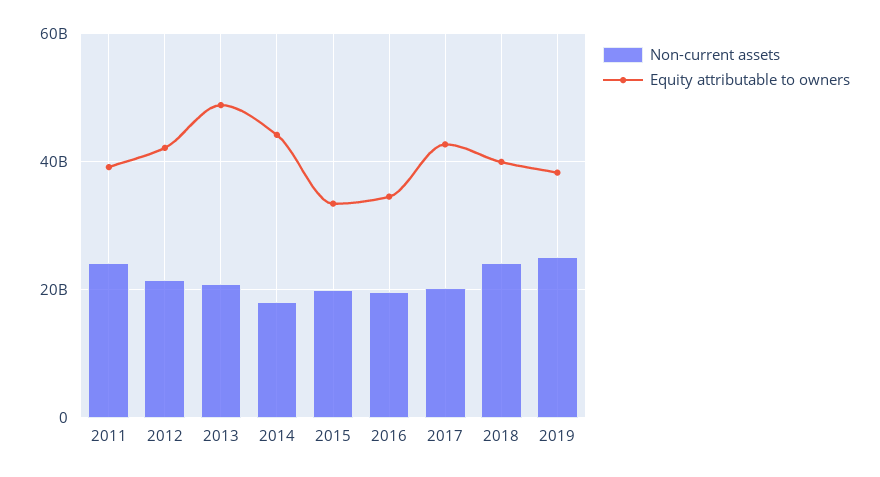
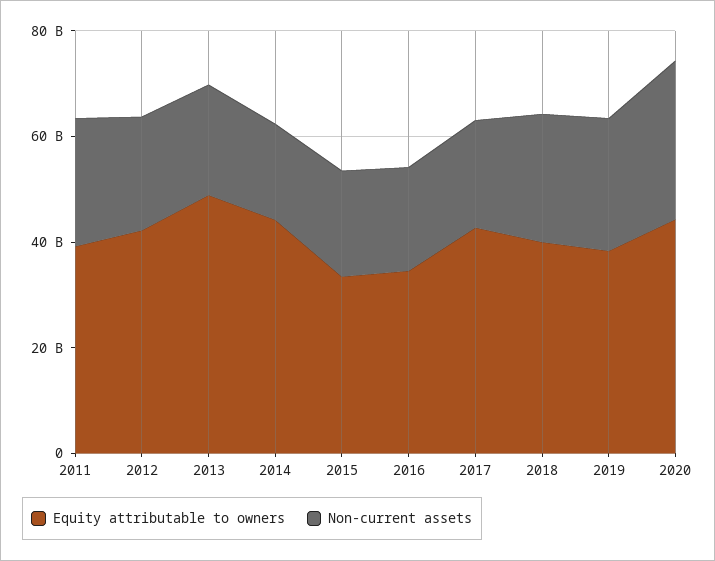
Equity attributable to owners, 2020: none -> 45000000000
Non-current assets, 2020: none -> 30000000000

